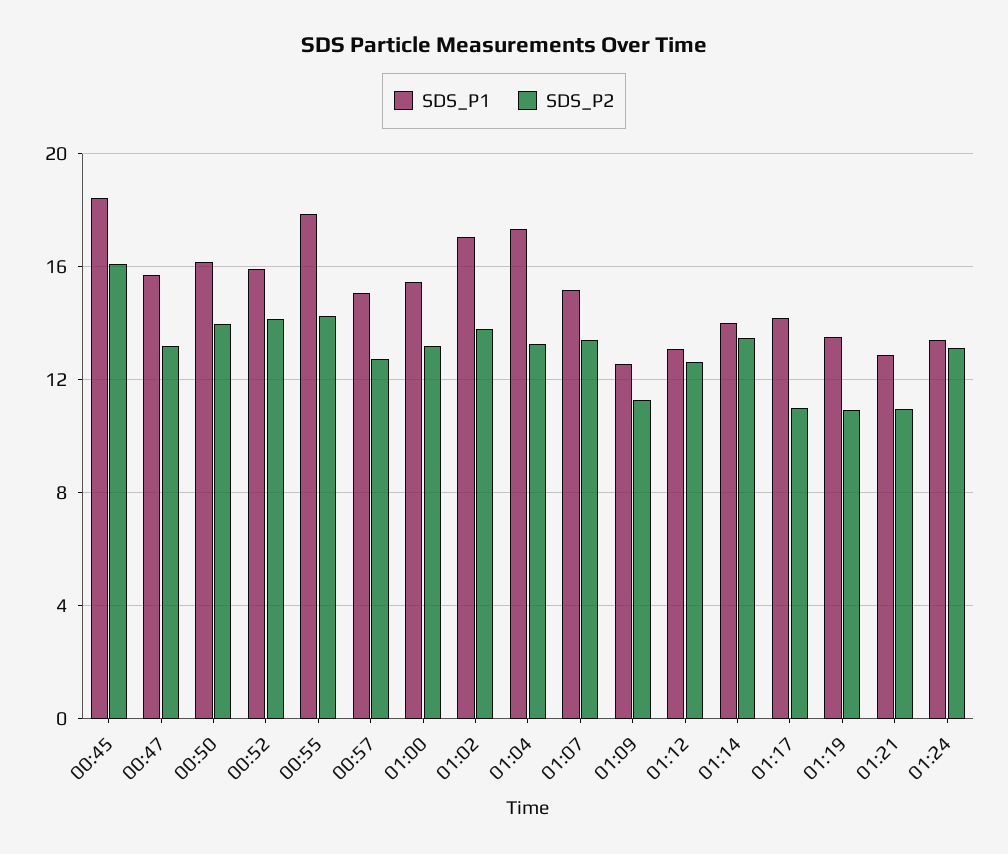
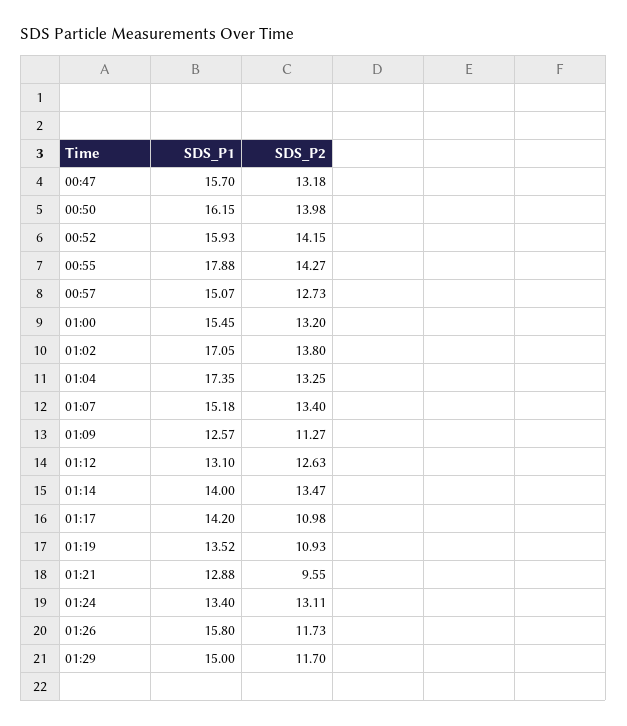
SDS_P1, 00:45: 18.5 -> none
SDS_P2, 00:45: 16 -> none
SDS_P2, 01:21: 11 -> 9.55
SDS_P1, 01:26: none -> 15.8
SDS_P2, 01:26: none -> 11.73
SDS_P1, 01:29: none -> 15
SDS_P2, 01:29: none -> 11.7

